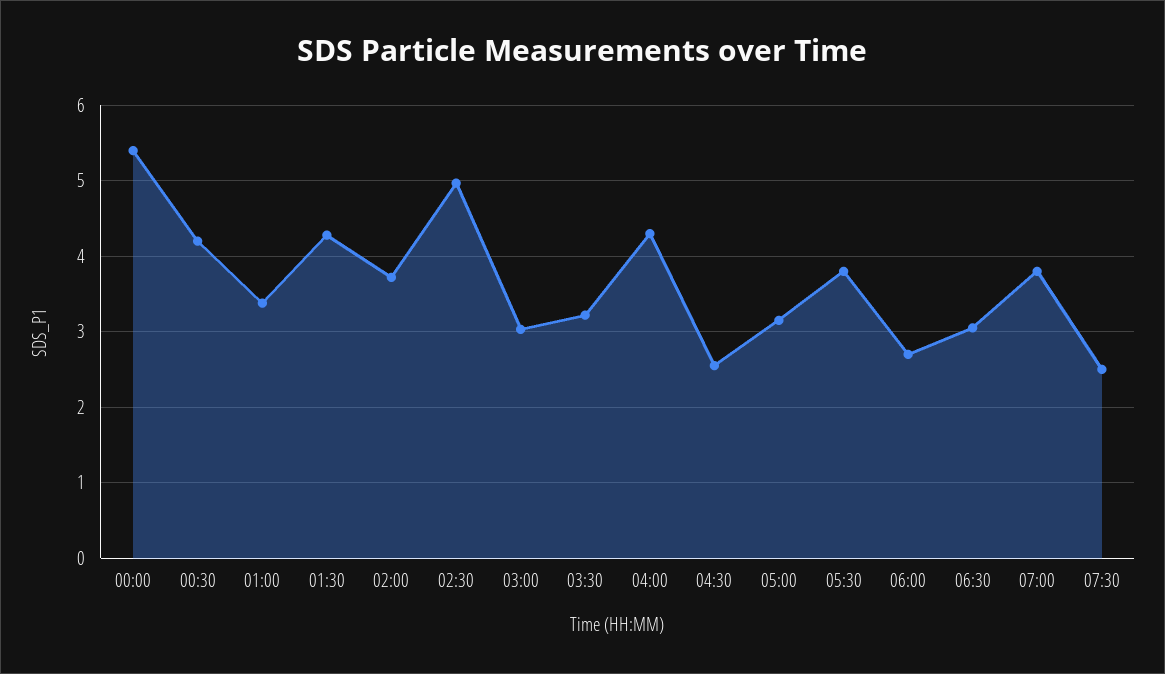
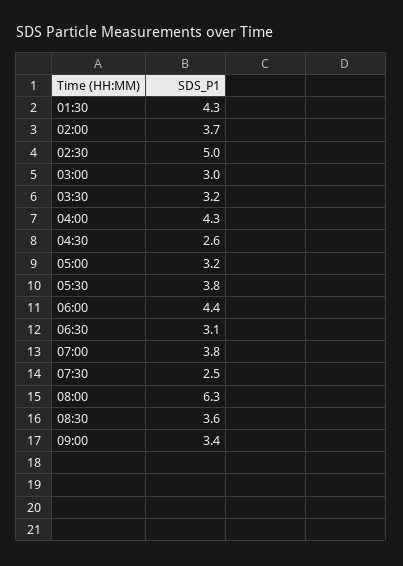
00:00: 5.4 -> none
00:30: 4.2 -> none
01:00: 3.4 -> none
06:00: 2.7 -> 4.4
08:00: none -> 6.3
08:30: none -> 3.6
09:00: none -> 3.4

